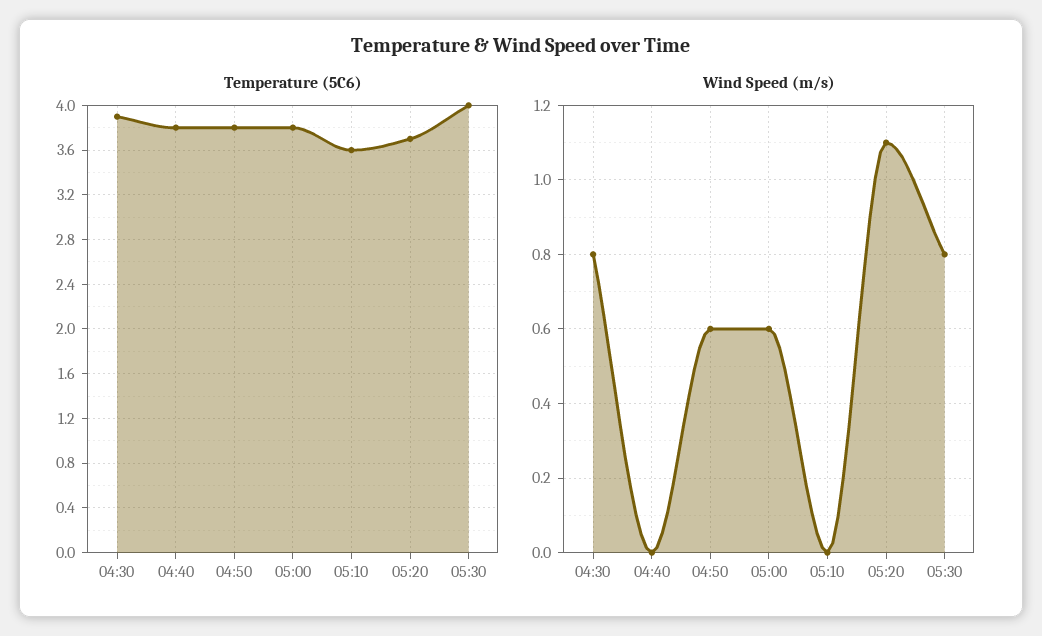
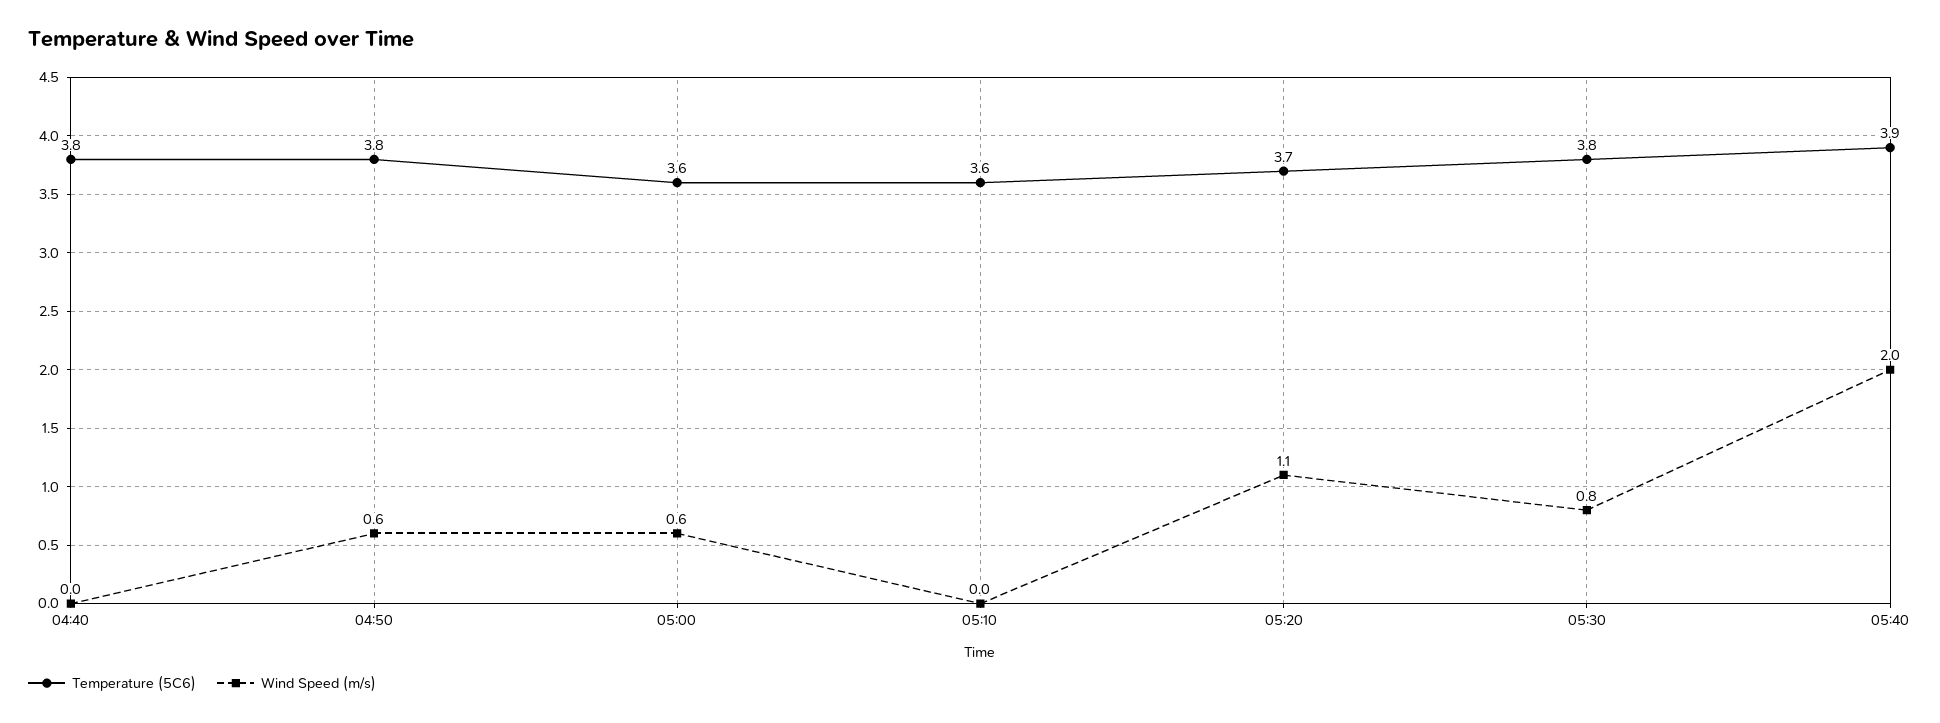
Temperature (5C6), 04:30: 3.9 -> none
Temperature (5C6), 05:00: 3.8 -> 3.6
Temperature (5C6), 05:30: 4 -> 3.8
Wind Speed (m/s), 04:30: 0.8 -> none
Temperature (5C6), 05:40: none -> 3.9
Wind Speed (m/s), 05:40: none -> 2

